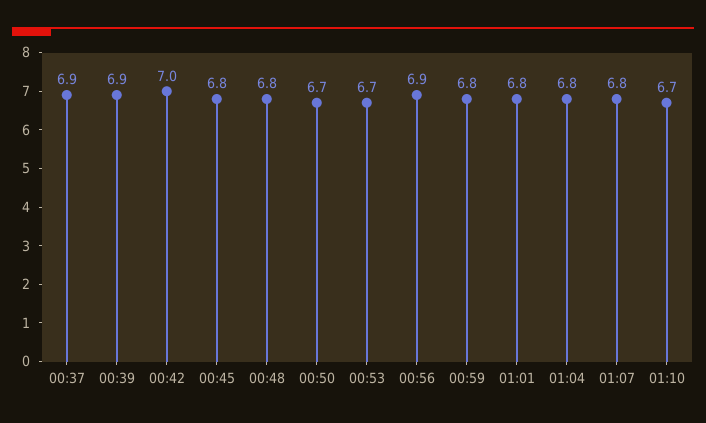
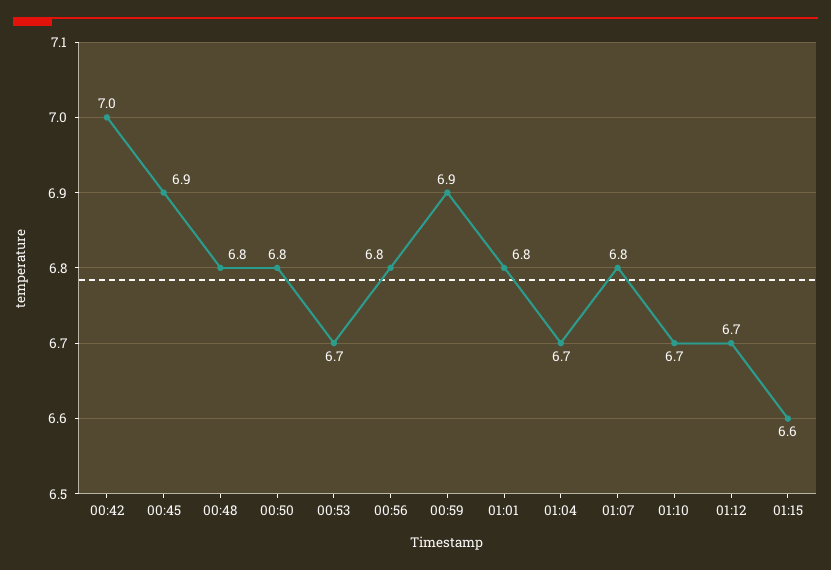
00:37: 6.9 -> none
00:39: 6.9 -> none
00:45: 6.8 -> 6.9
00:50: 6.7 -> 6.8
00:56: 6.9 -> 6.8
00:59: 6.8 -> 6.9
01:04: 6.8 -> 6.7
01:12: none -> 6.7
01:15: none -> 6.6

